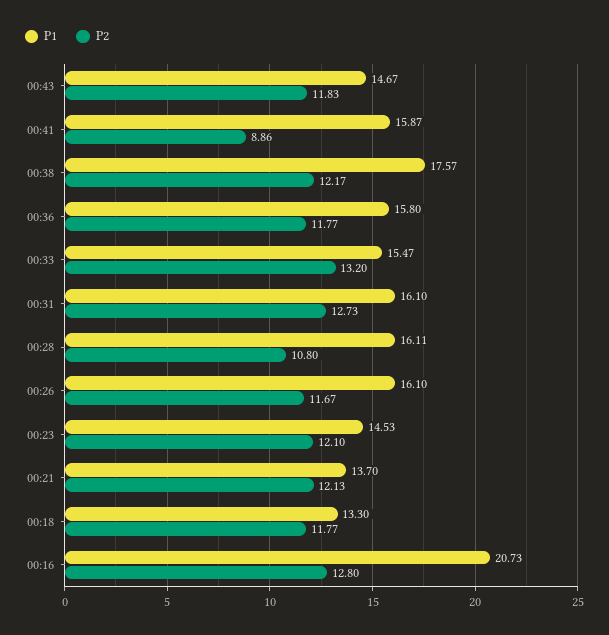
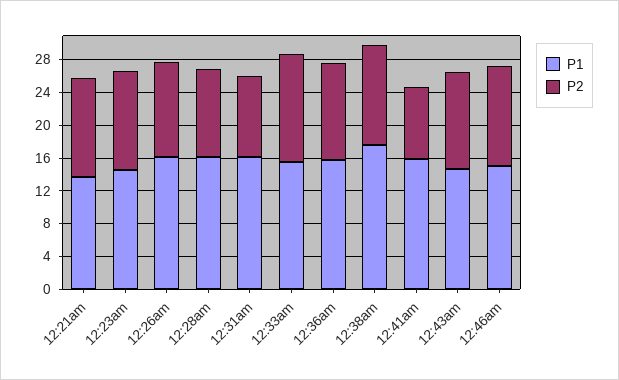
P2, 00:31: 12.73 -> 10
P1, 00:18: 13.3 -> none
P2, 00:18: 11.77 -> none
P1, 00:16: 20.73 -> none
P2, 00:16: 12.8 -> none
P1, 12:46am: none -> 15
P2, 12:46am: none -> 12

